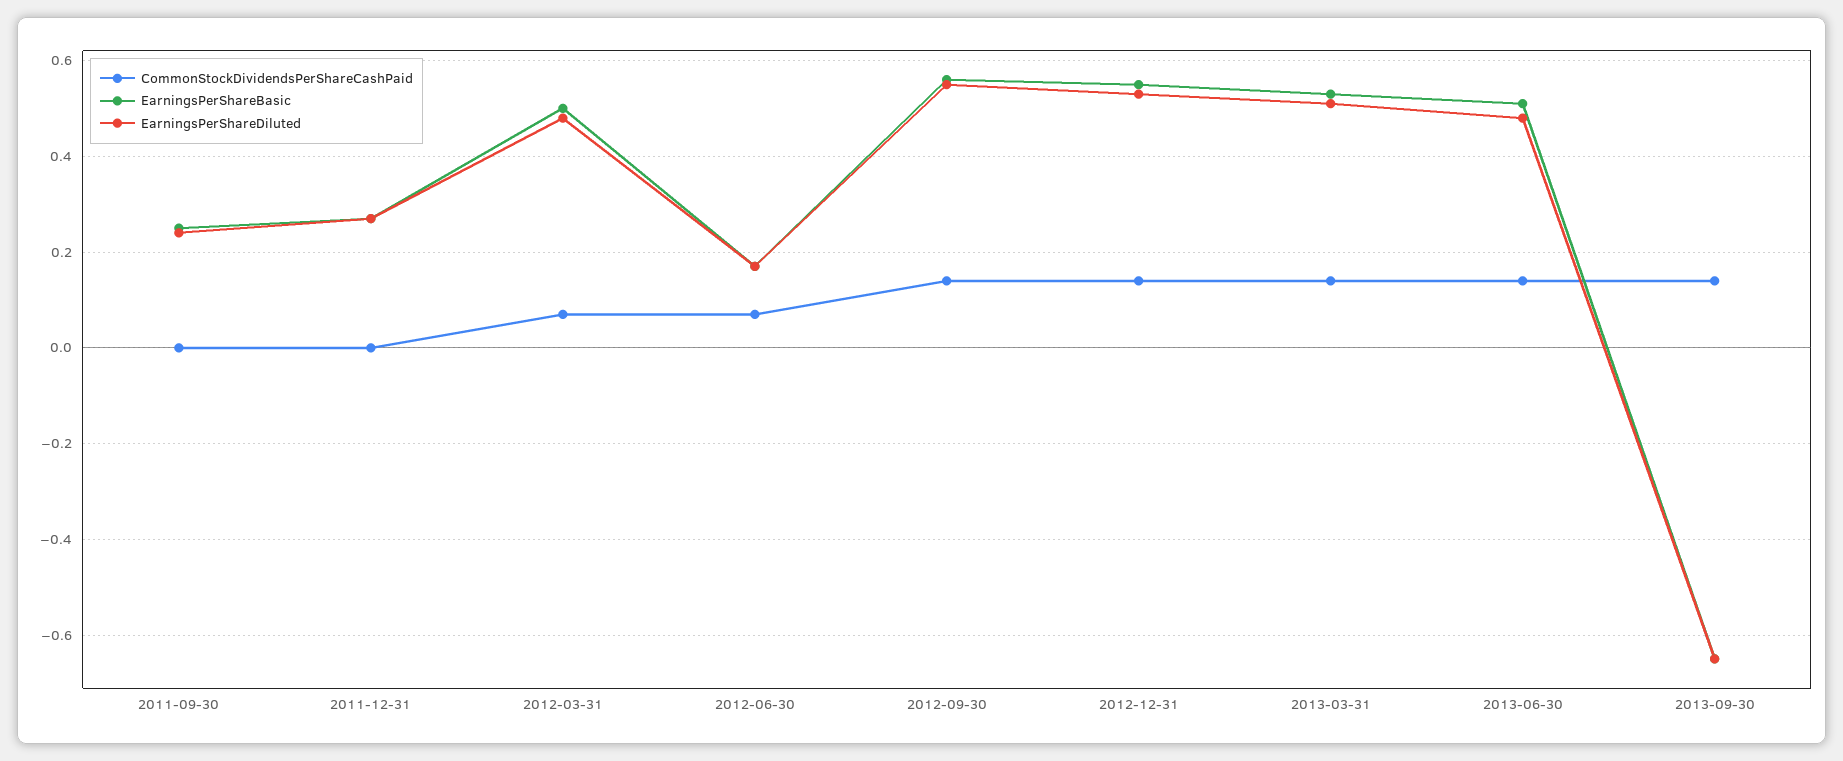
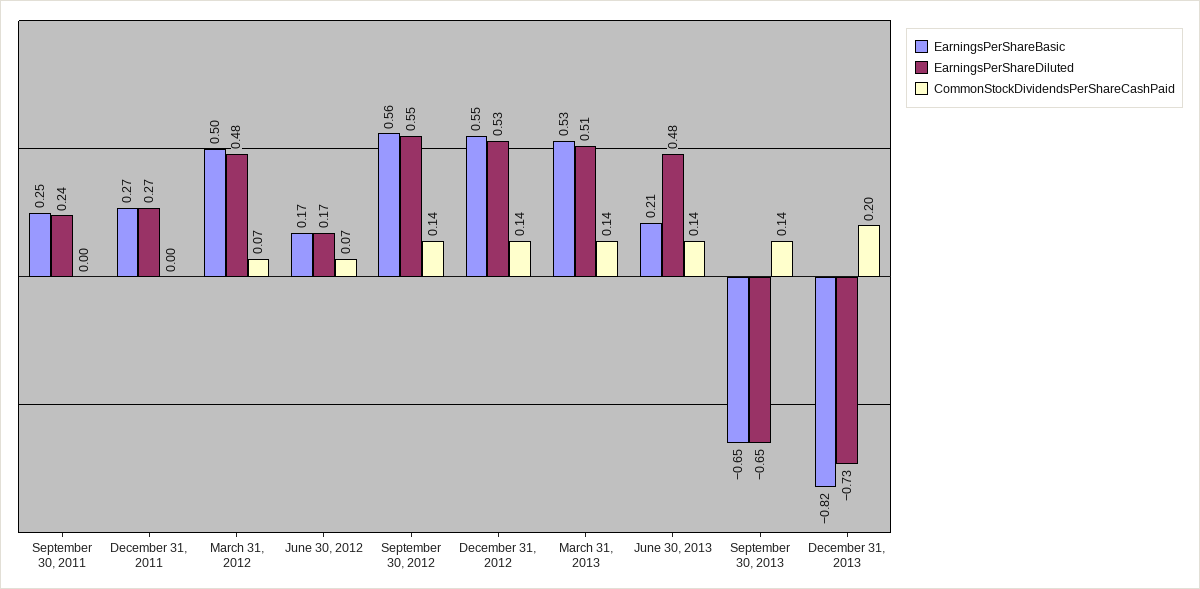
EarningsPerShareBasic, 2013-06-30: 0.5 -> 0.21
EarningsPerShareBasic, December 31, 2013: none -> -0.82
EarningsPerShareDiluted, December 31, 2013: none -> -0.73
CommonStockDividendsPerShareCashPaid, December 31, 2013: none -> 0.2

